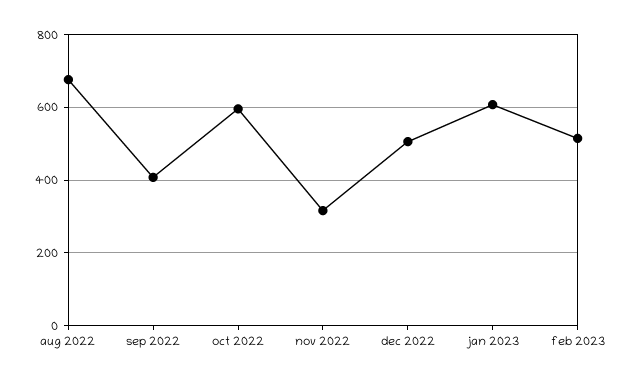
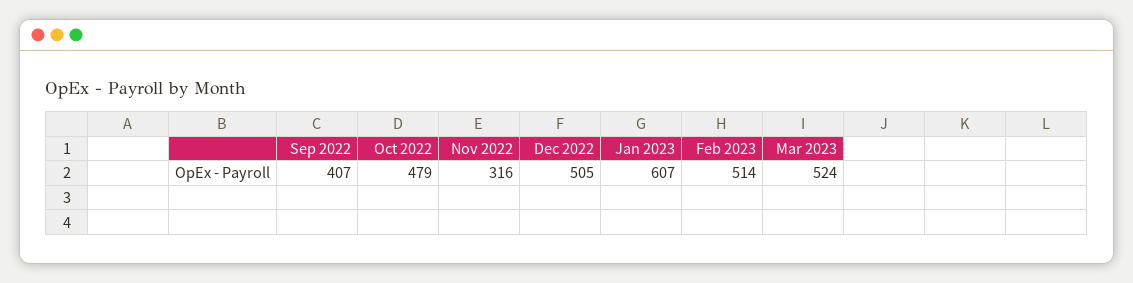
aug 2022: 680 -> none
oct 2022: 600 -> 479
Mar 2023: none -> 524

